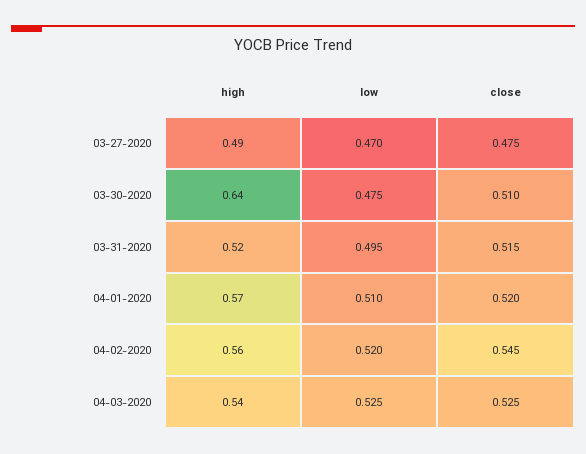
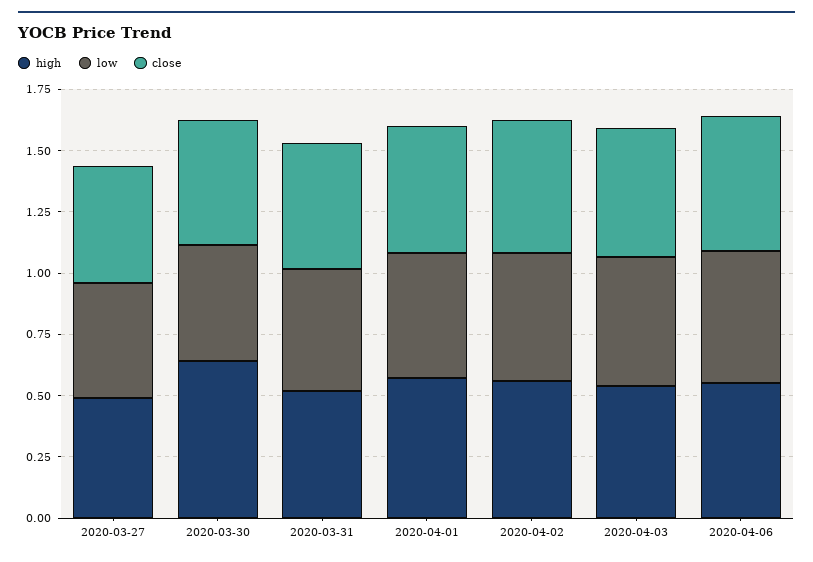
high, 2020-04-06: none -> 0.55
low, 2020-04-06: none -> 0.55
close, 2020-04-06: none -> 0.55

